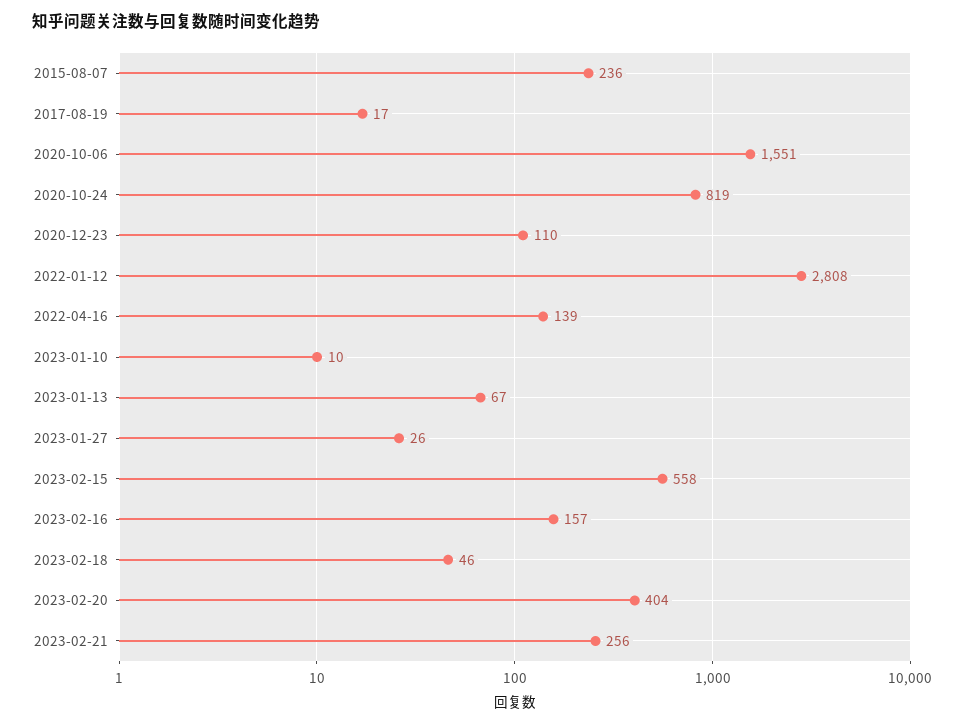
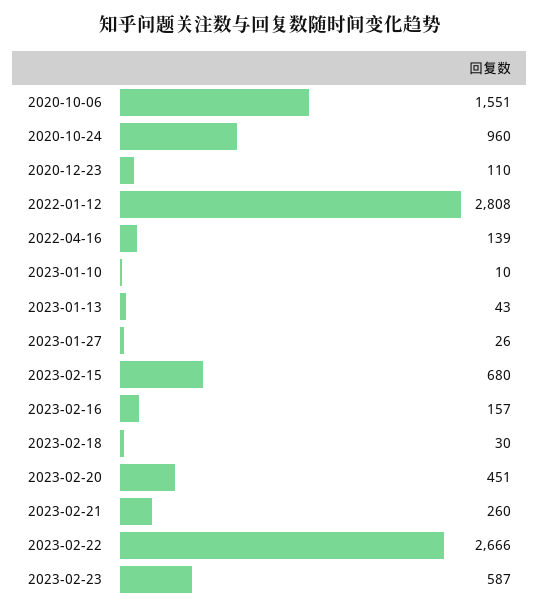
2015-08-07: 236 -> none
2017-08-19: 17 -> none
2020-10-24: 819 -> 960
2023-01-13: 67 -> 43
2023-02-15: 558 -> 680
2023-02-18: 46 -> 30
2023-02-20: 404 -> 451
2023-02-21: 256 -> 260
2023-02-22: none -> 2666
2023-02-23: none -> 587

